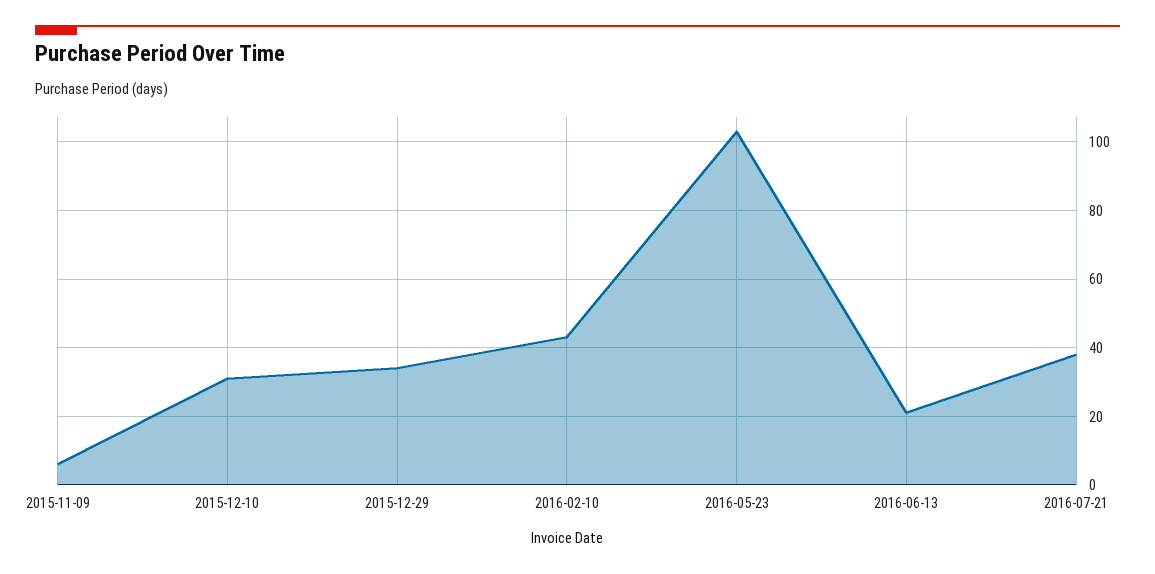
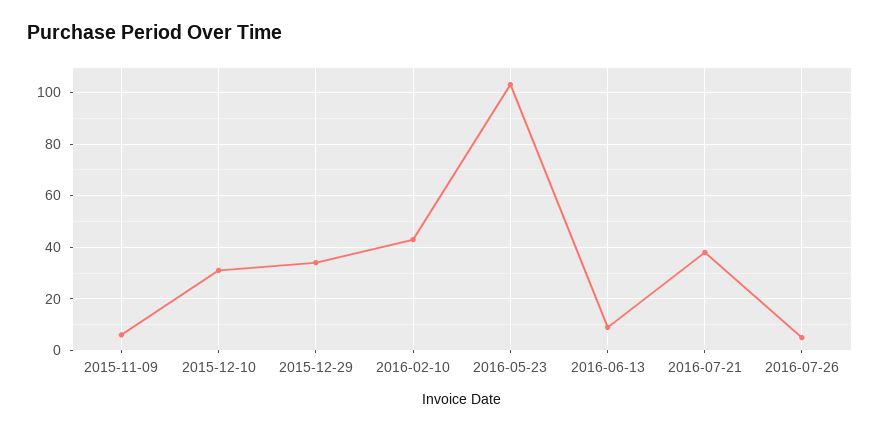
2016-06-13: 20 -> 10
2016-07-26: none -> 5

